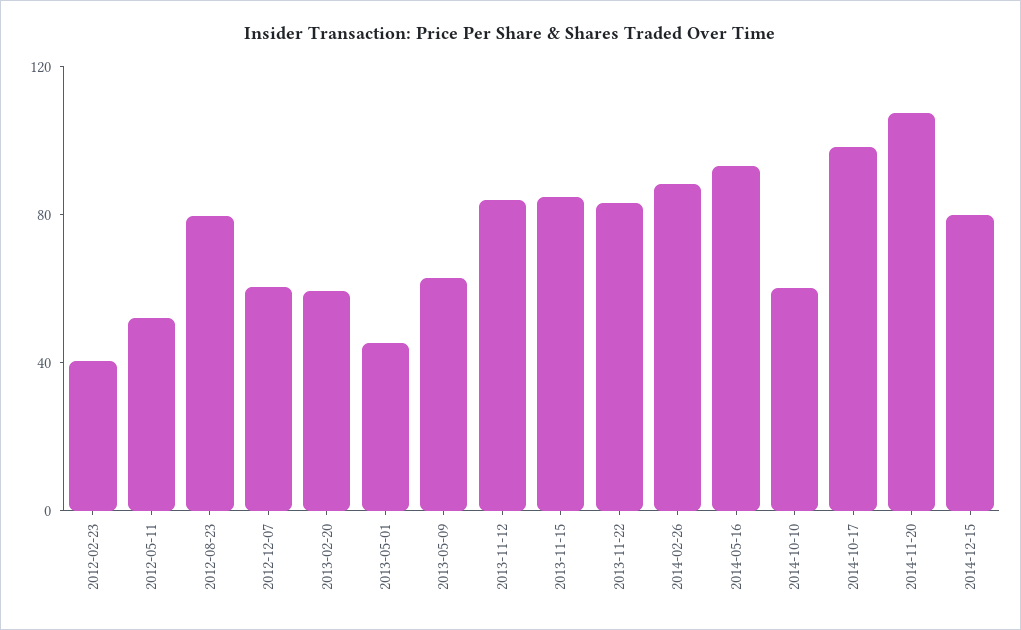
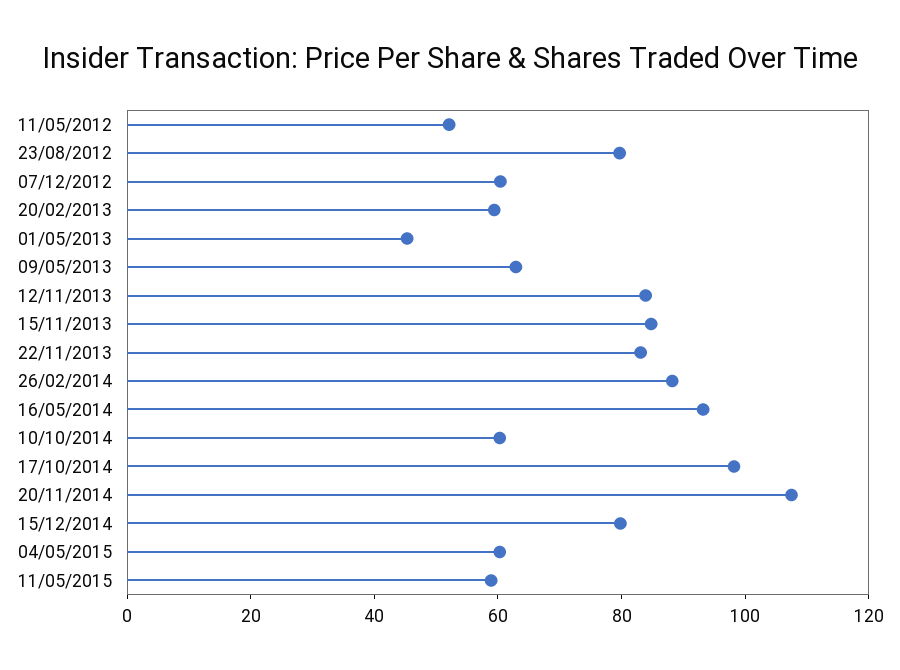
2012-02-23: 40 -> none
04/05/2015: none -> 60
11/05/2015: none -> 60

